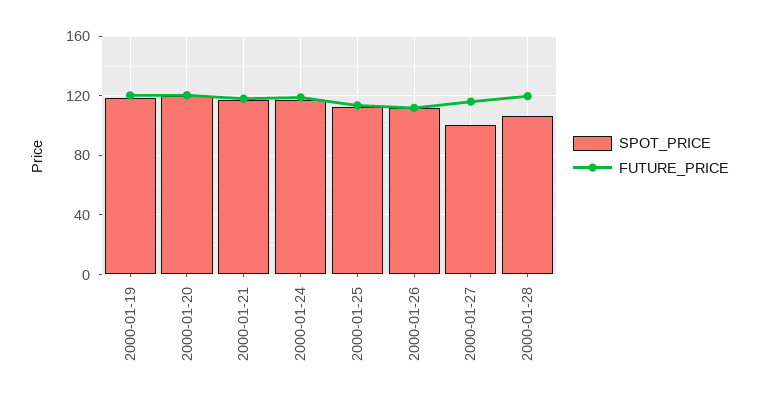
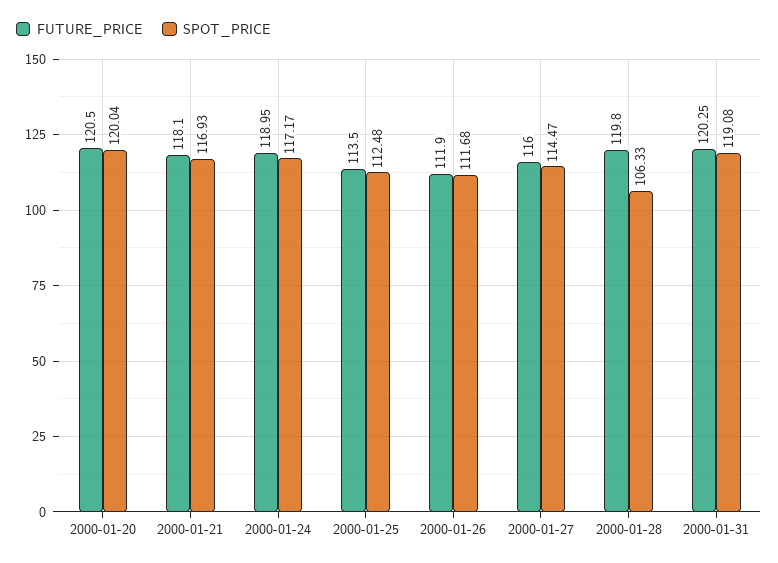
SPOT_PRICE, 2000-01-19: 120 -> none
FUTURE_PRICE, 2000-01-19: 120 -> none
SPOT_PRICE, 2000-01-27: 100 -> 114.47
FUTURE_PRICE, 2000-01-31: none -> 120.25
SPOT_PRICE, 2000-01-31: none -> 119.08

